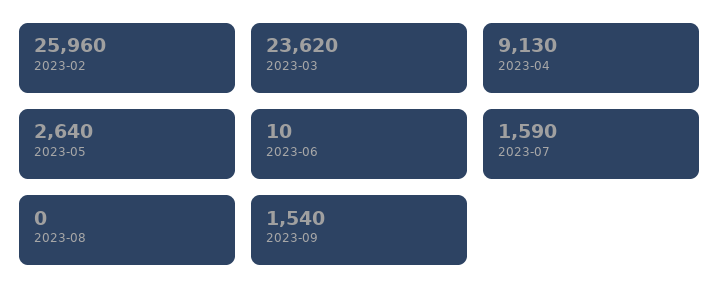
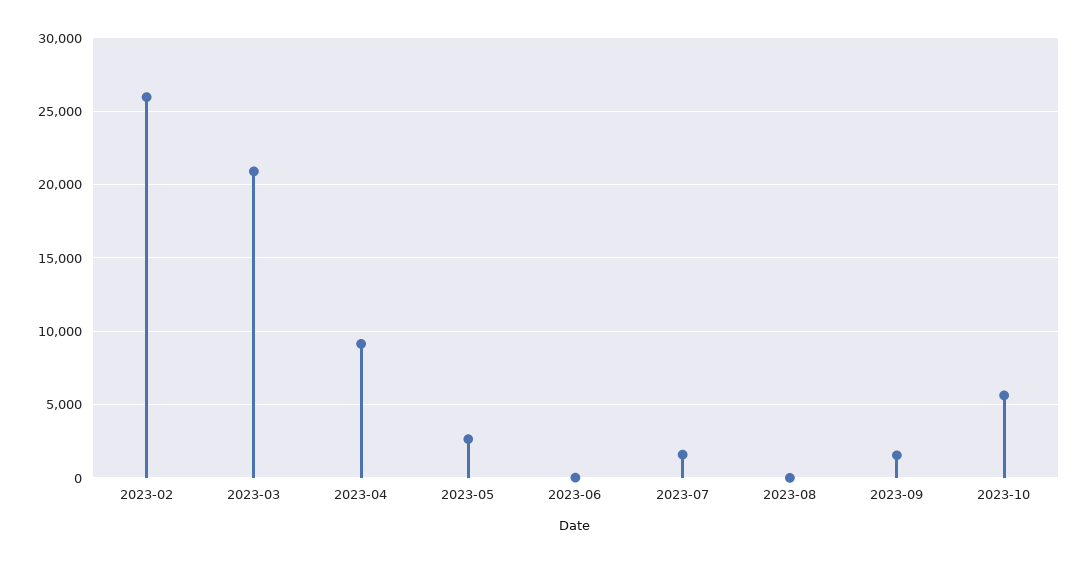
2023-03: 23620 -> 21000
2023-10: none -> 5500

